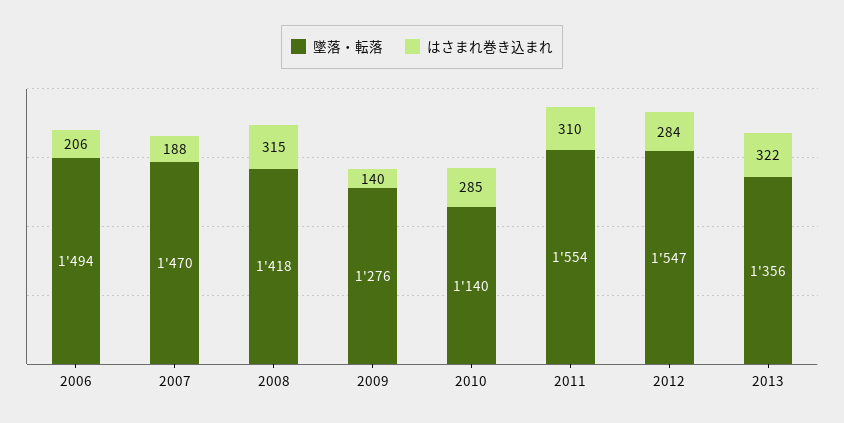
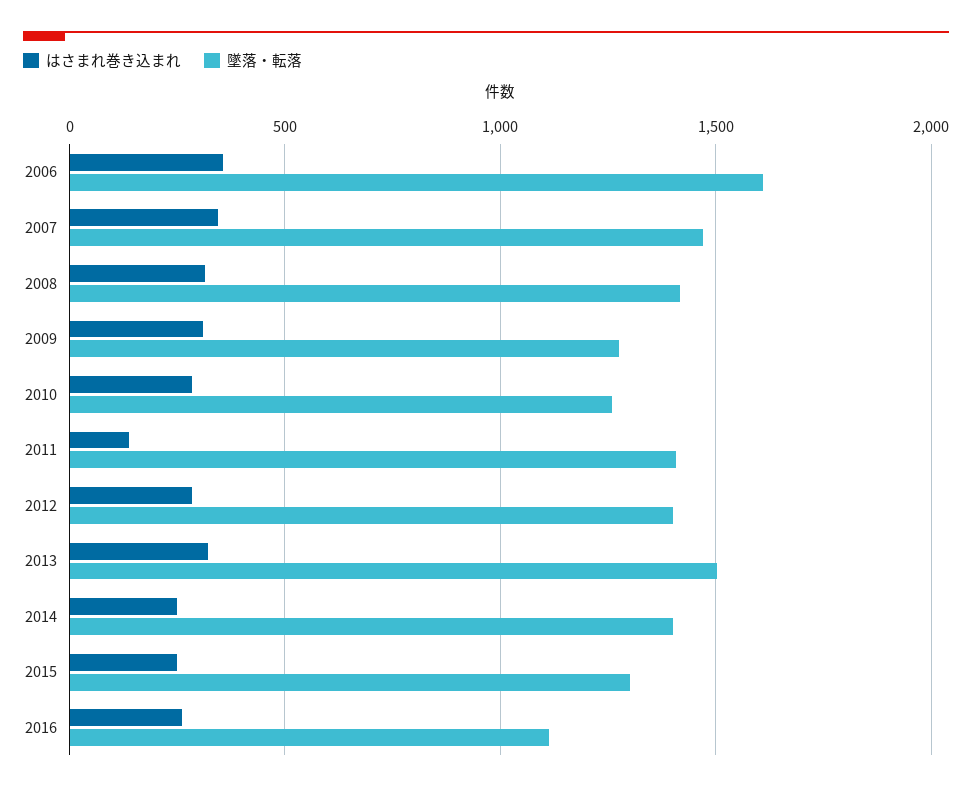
墜落・転落, 2006: 1494 -> 1600
はさまれ巻き込まれ, 2006: 206 -> 350
はさまれ巻き込まれ, 2007: 188 -> 350
はさまれ巻き込まれ, 2009: 140 -> 300
墜落・転落, 2010: 1140 -> 1250
墜落・転落, 2011: 1554 -> 1400
はさまれ巻き込まれ, 2011: 310 -> 150
墜落・転落, 2012: 1547 -> 1400
墜落・転落, 2013: 1356 -> 1500
はさまれ巻き込まれ, 2014: none -> 250
墜落・転落, 2014: none -> 1400
はさまれ巻き込まれ, 2015: none -> 250
墜落・転落, 2015: none -> 1300
はさまれ巻き込まれ, 2016: none -> 250
墜落・転落, 2016: none -> 1100

